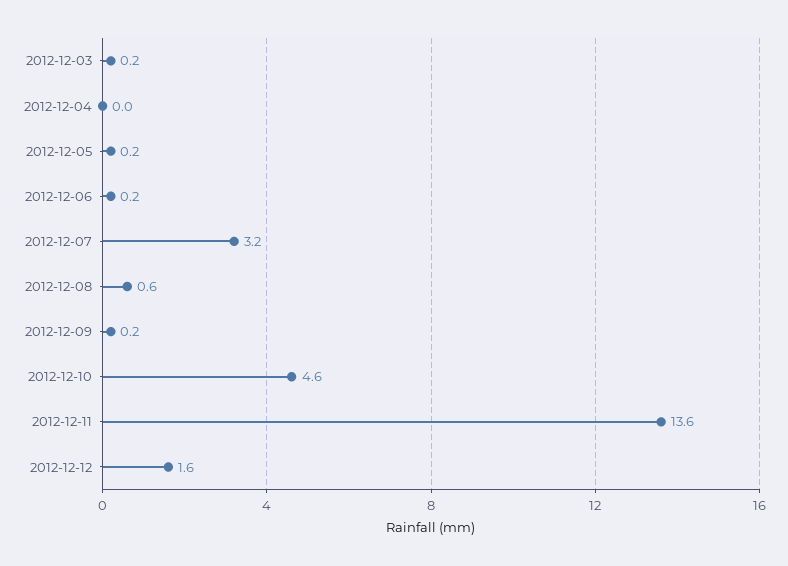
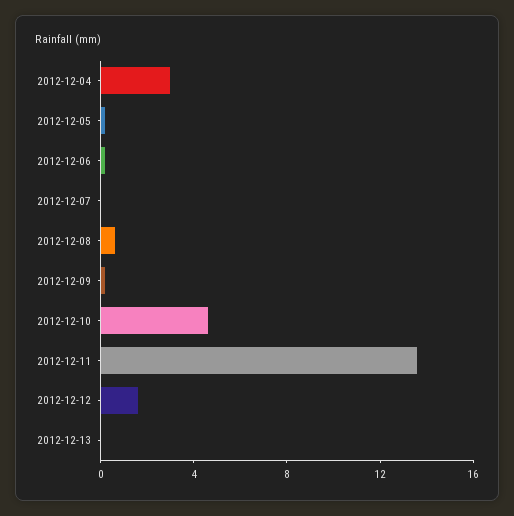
2012-12-03: 0.2 -> none
2012-12-04: 0 -> 3
2012-12-07: 3.2 -> 0
2012-12-13: none -> 0

